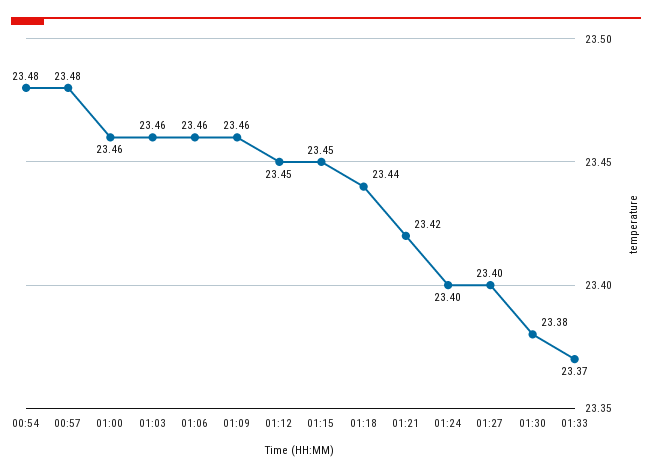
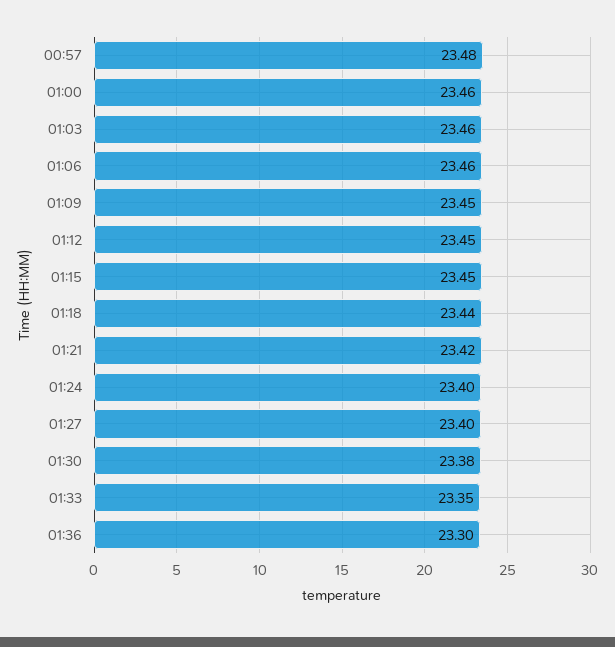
00:54: 23.48 -> none
01:09: 23.46 -> 23.45
01:33: 23.37 -> 23.35
01:36: none -> 23.3

